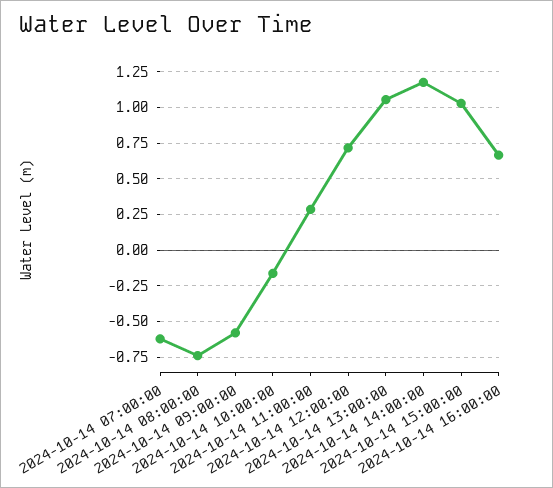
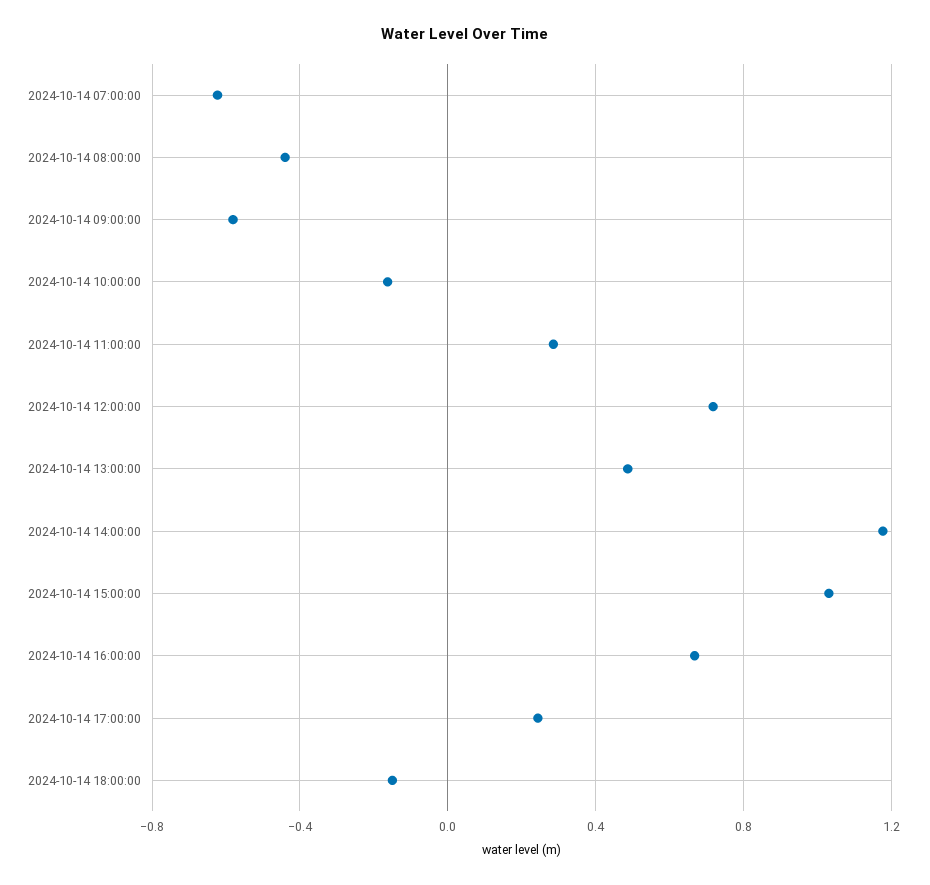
2024-10-14 08:00:00: -0.75 -> -0.45
2024-10-14 13:00:00: 1.05 -> 0.5
2024-10-14 17:00:00: none -> 0.25
2024-10-14 18:00:00: none -> -0.15

